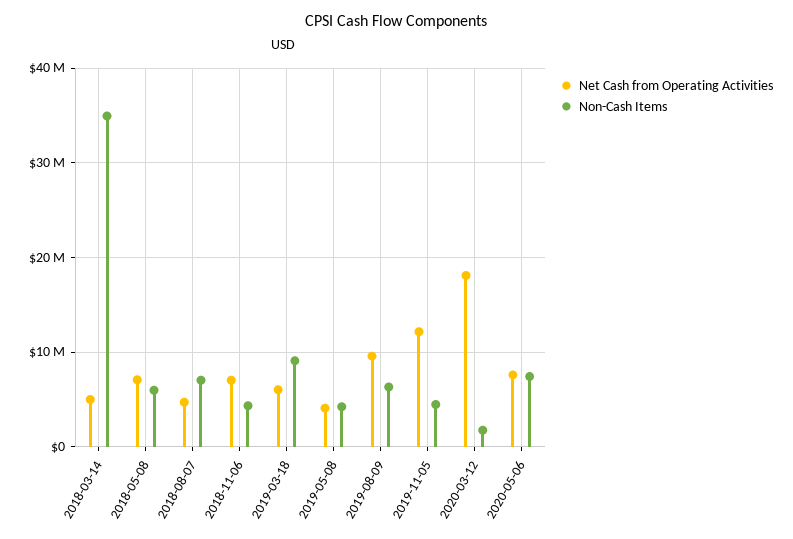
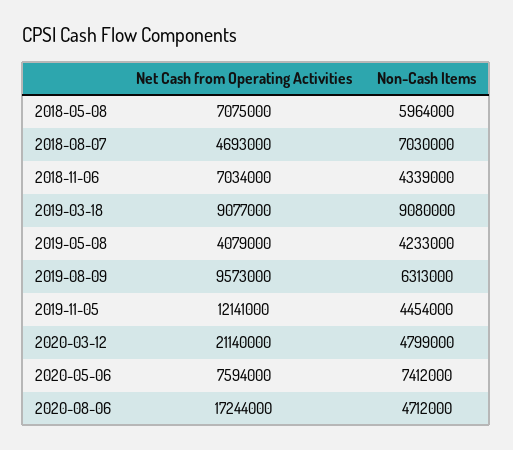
Net Cash from Operating Activities, 2018-03-14: 5000000 -> none
Non-Cash Items, 2018-03-14: 35000000 -> none
Net Cash from Operating Activities, 2019-03-18: 6000000 -> 9077000
Net Cash from Operating Activities, 2020-03-12: 18000000 -> 21140000
Non-Cash Items, 2020-03-12: 2000000 -> 4799000
Net Cash from Operating Activities, 2020-08-06: none -> 17244000
Non-Cash Items, 2020-08-06: none -> 4712000

